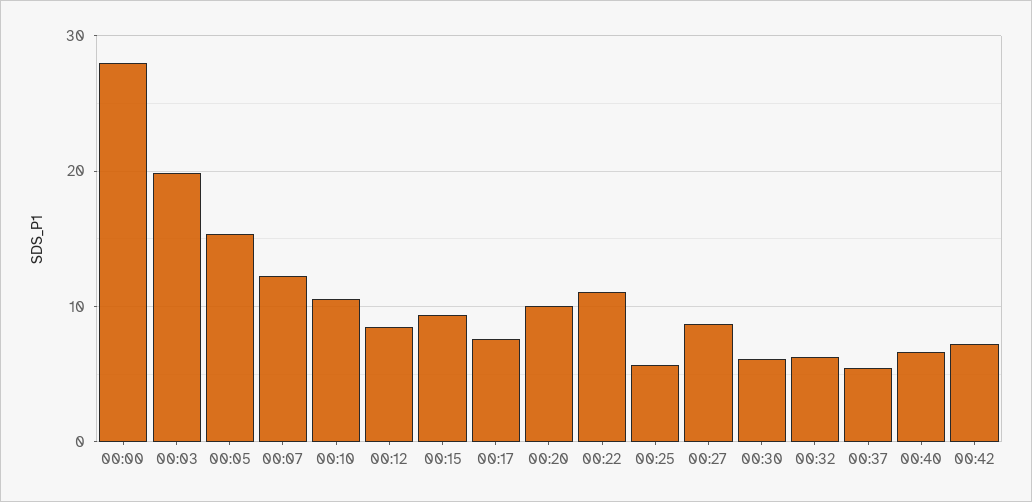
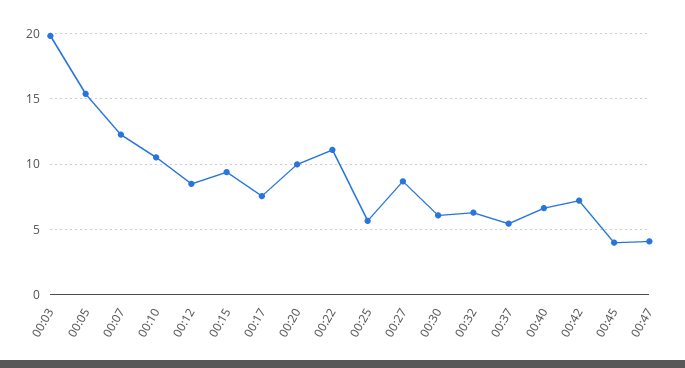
00:00: 28 -> none
00:45: none -> 4
00:47: none -> 4

